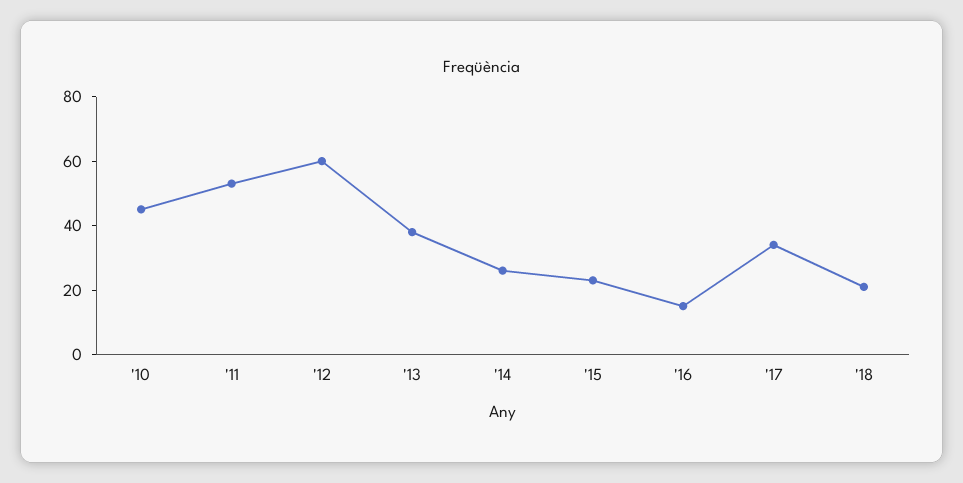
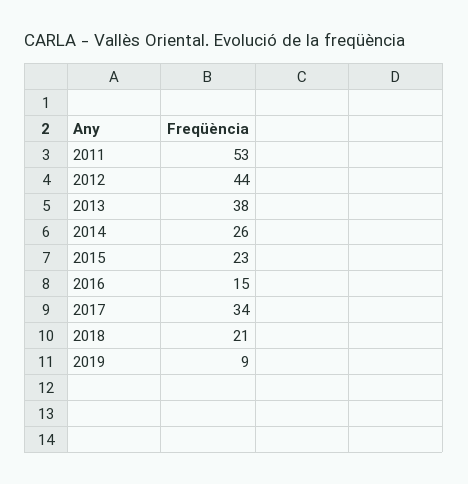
'10: 45 -> none
'12: 60 -> 44
2019: none -> 9

